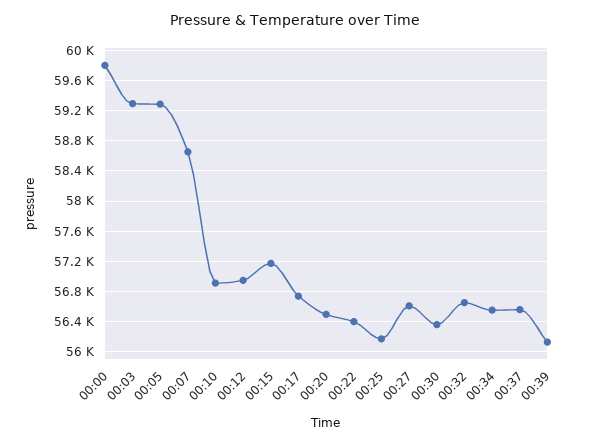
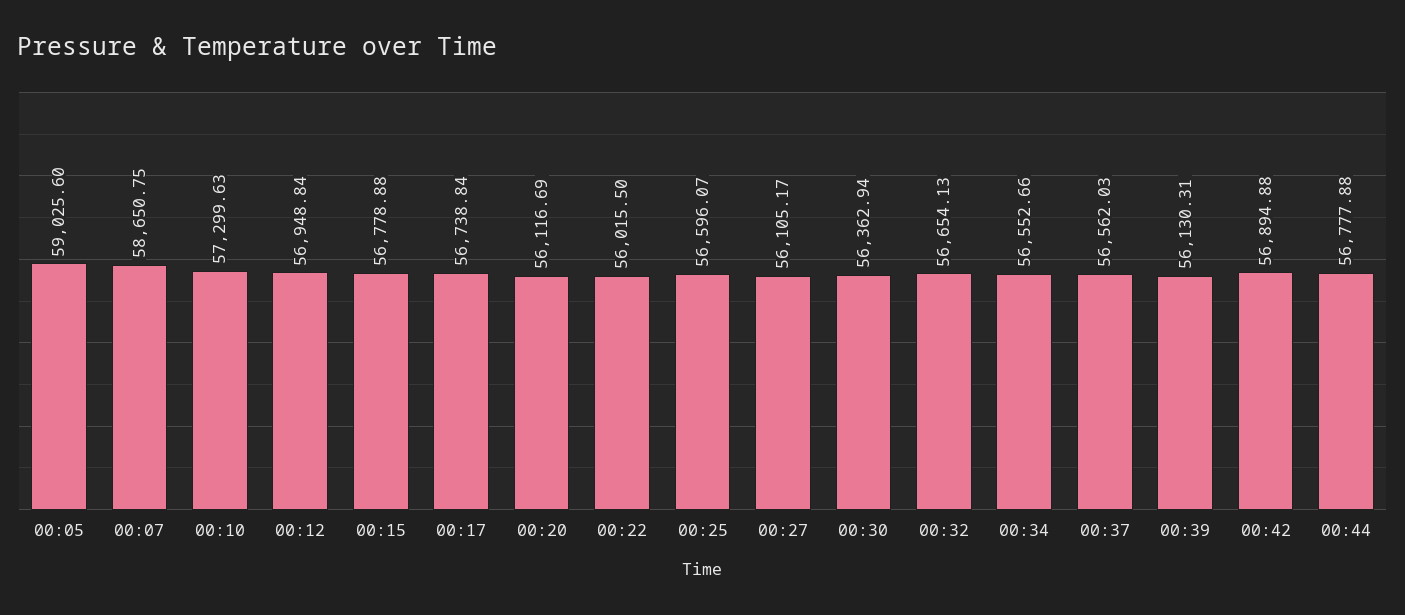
00:00: 59800 -> none
00:03: 59300 -> none
00:05: 59300 -> 59025.6
00:10: 56900 -> 57299.63
00:15: 57200 -> 56778.88
00:20: 56500 -> 56116.69
00:22: 56400 -> 56015.5
00:25: 56200 -> 56596.07
00:27: 56600 -> 56105.17
00:42: none -> 56894.88
00:44: none -> 56777.88

